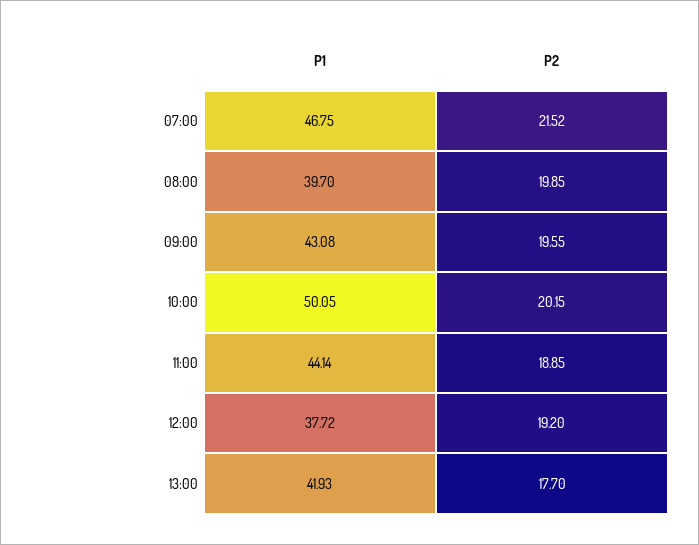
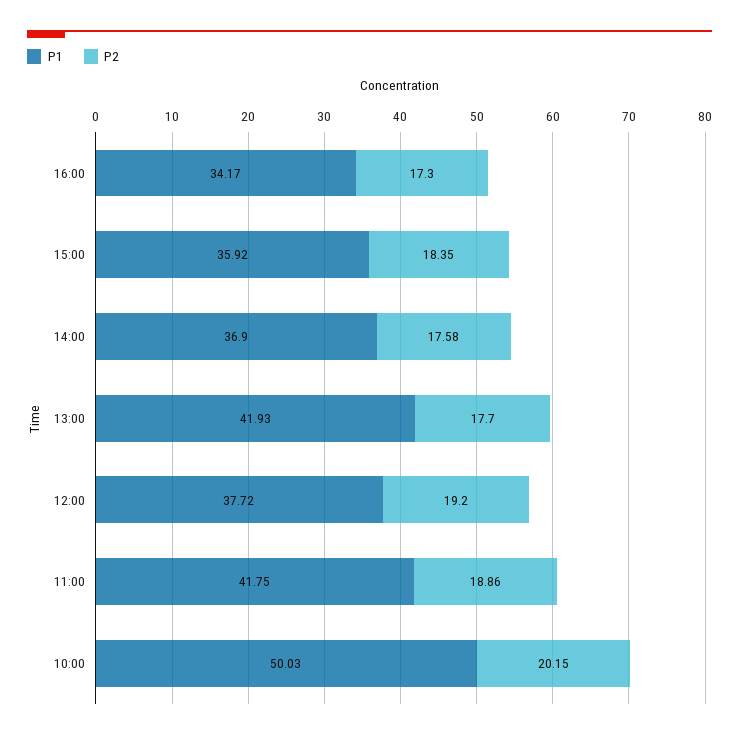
P1, 07:00: 46.75 -> none
P2, 07:00: 21.52 -> none
P1, 08:00: 39.7 -> none
P2, 08:00: 19.85 -> none
P1, 09:00: 43.08 -> none
P2, 09:00: 19.55 -> none
P1, 10:00: 50.05 -> 50.03
P1, 11:00: 44.14 -> 41.75
P2, 11:00: 18.85 -> 18.86
P1, 16:00: none -> 34.17
P2, 16:00: none -> 17.3
P1, 15:00: none -> 35.92
P2, 15:00: none -> 18.35
P1, 14:00: none -> 36.9
P2, 14:00: none -> 17.58

